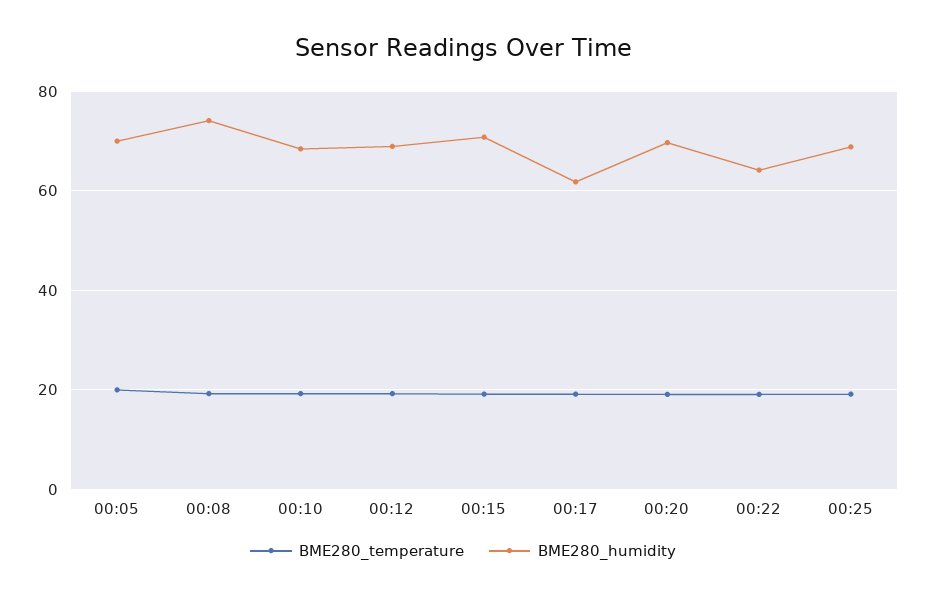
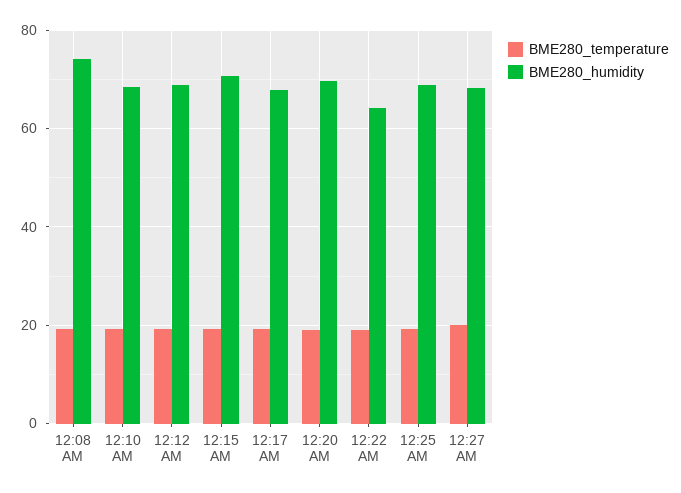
BME280_temperature, 00:05: 20 -> none
BME280_humidity, 00:05: 70 -> none
BME280_humidity, 00:17: 62 -> 68
BME280_temperature, 12:27 AM: none -> 20
BME280_humidity, 12:27 AM: none -> 68

